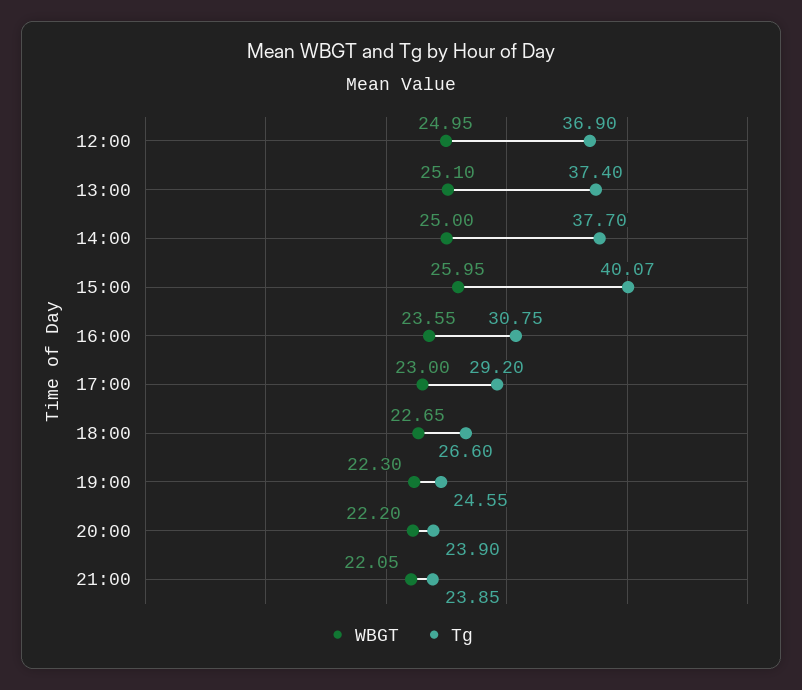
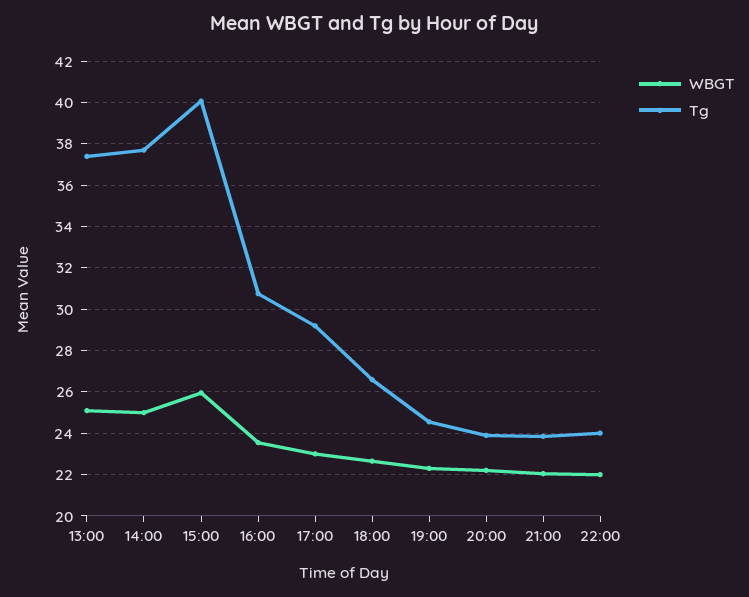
WBGT, 12:00: 24.95 -> none
Tg, 12:00: 36.9 -> none
WBGT, 22:00: none -> 22
Tg, 22:00: none -> 24

